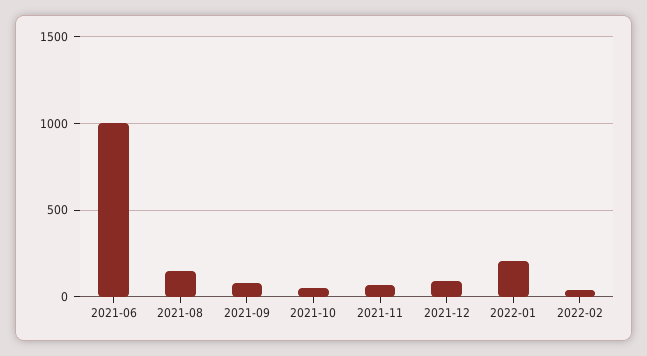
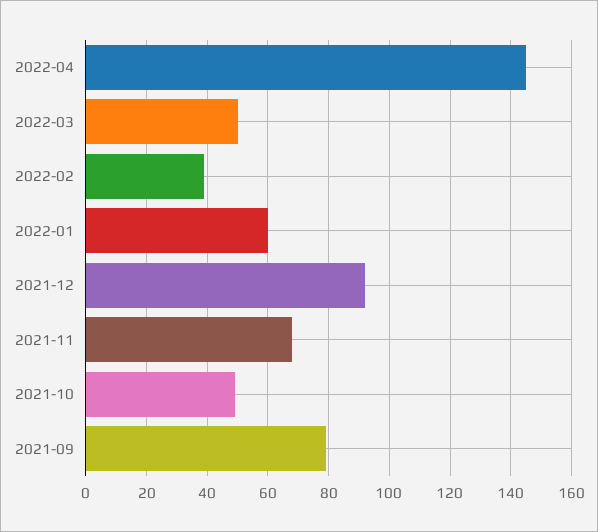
2021-06: 1000 -> none
2021-08: 150 -> none
2022-01: 200 -> 60
2022-04: none -> 145
2022-03: none -> 50

